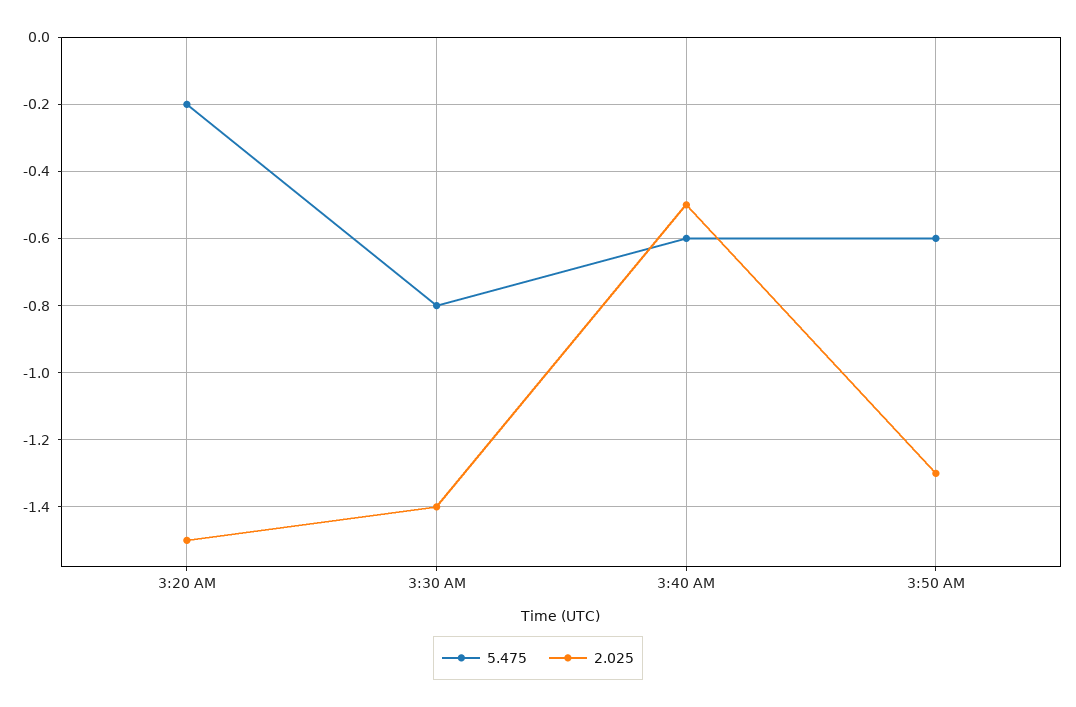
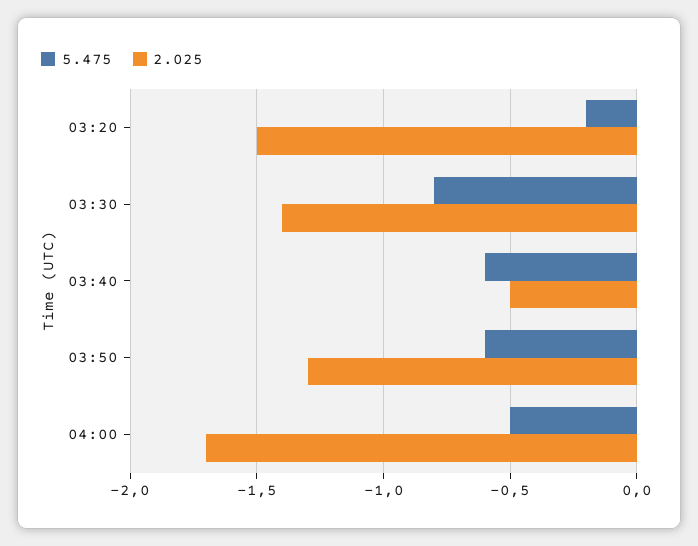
5.475, 04:00: none -> -0.5
2.025, 04:00: none -> -1.7

